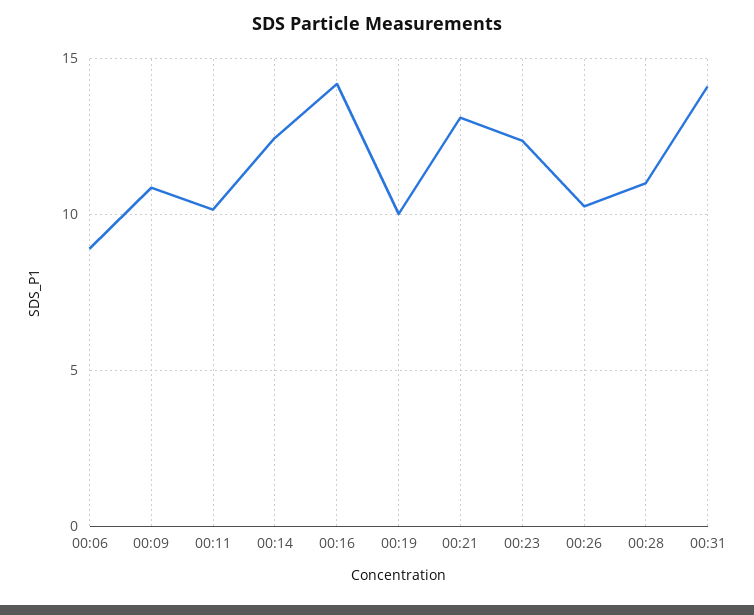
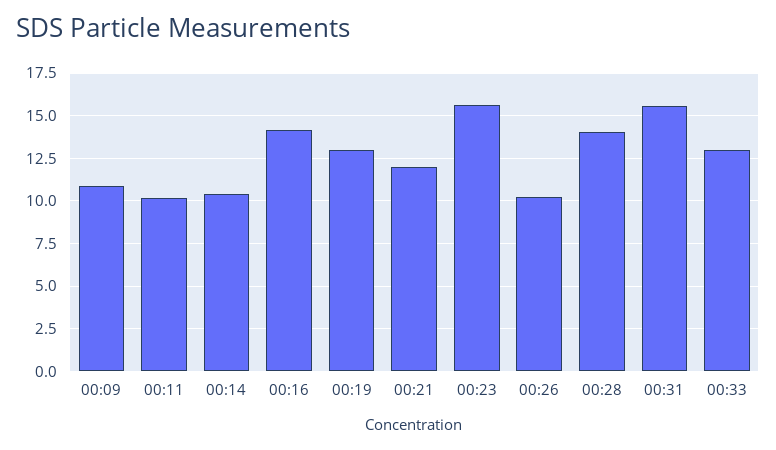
00:06: 9 -> none
00:14: 12.5 -> 10.5
00:19: 10 -> 13
00:21: 13 -> 12
00:23: 12.5 -> 15.5
00:28: 11 -> 14
00:31: 14 -> 15.5
00:33: none -> 13

